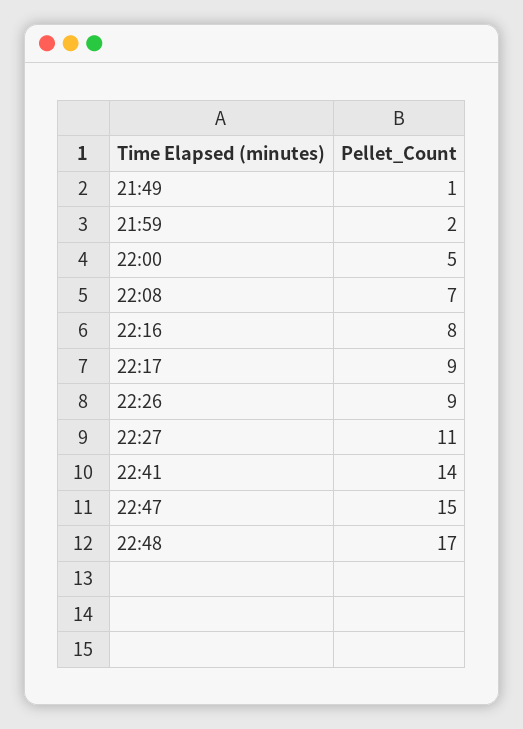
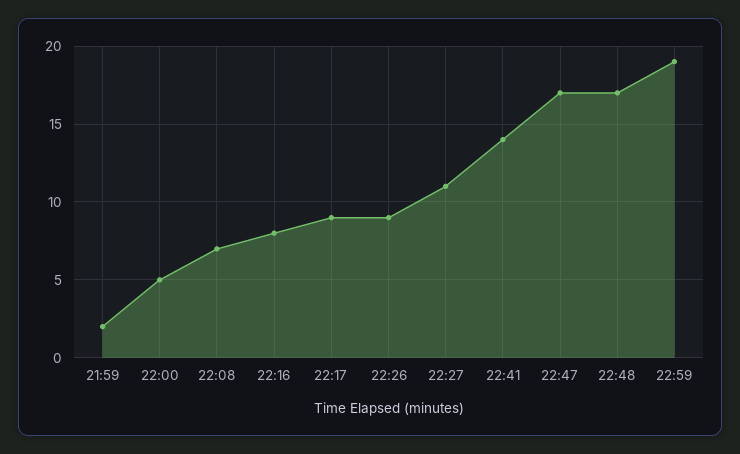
21:49: 1 -> none
22:47: 15 -> 17
22:59: none -> 19

